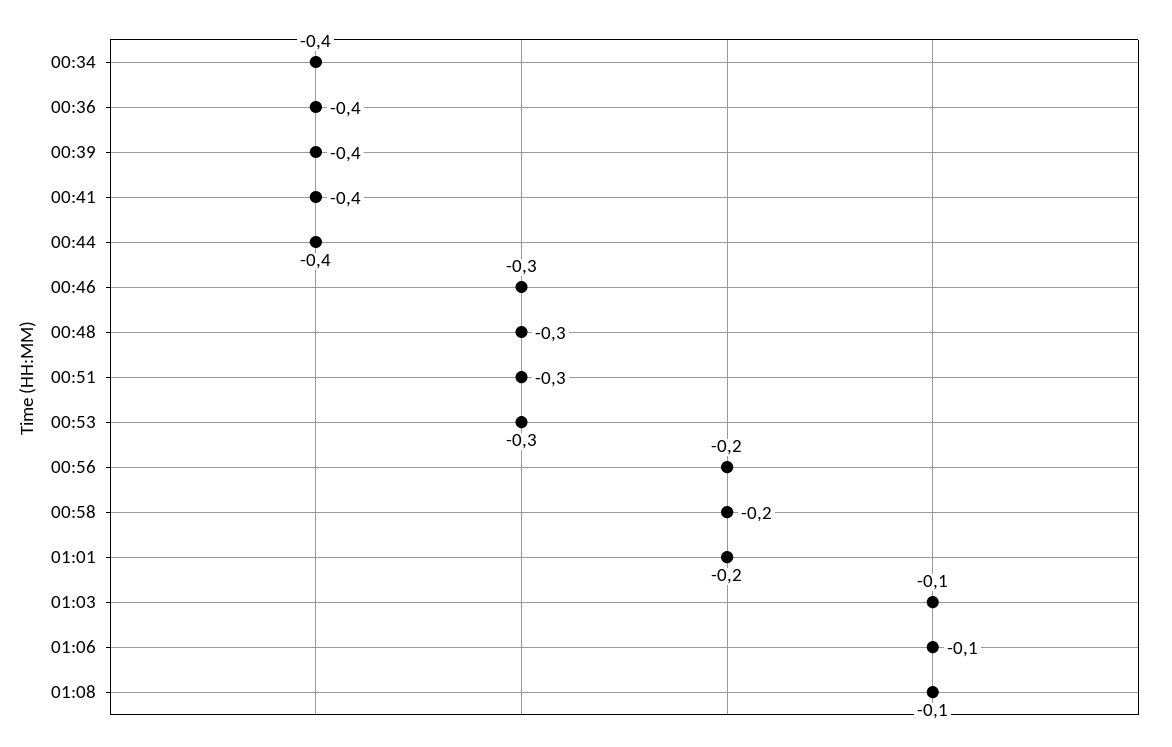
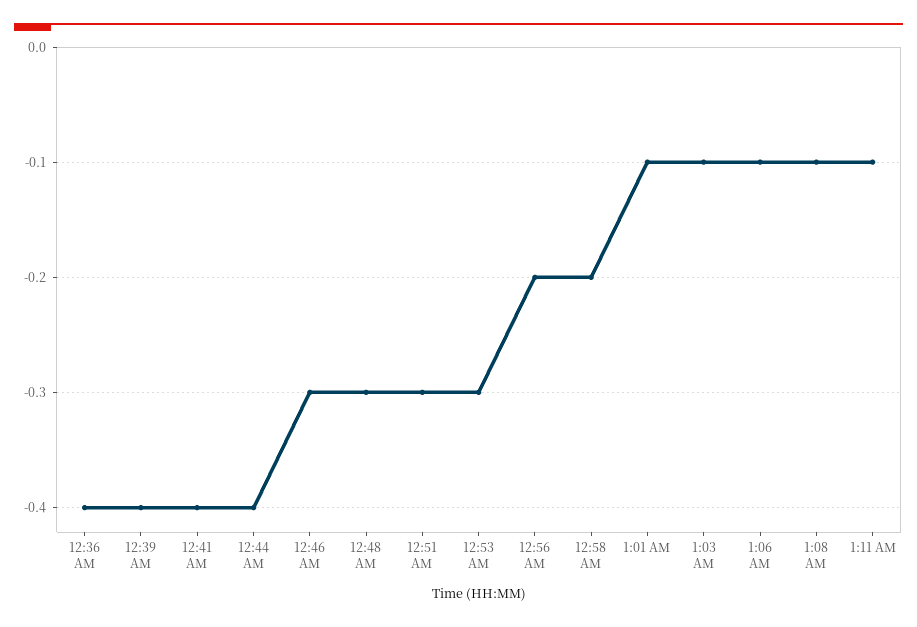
00:34: -0.4 -> none
01:01: -0.2 -> -0.1
1:11 AM: none -> -0.1

